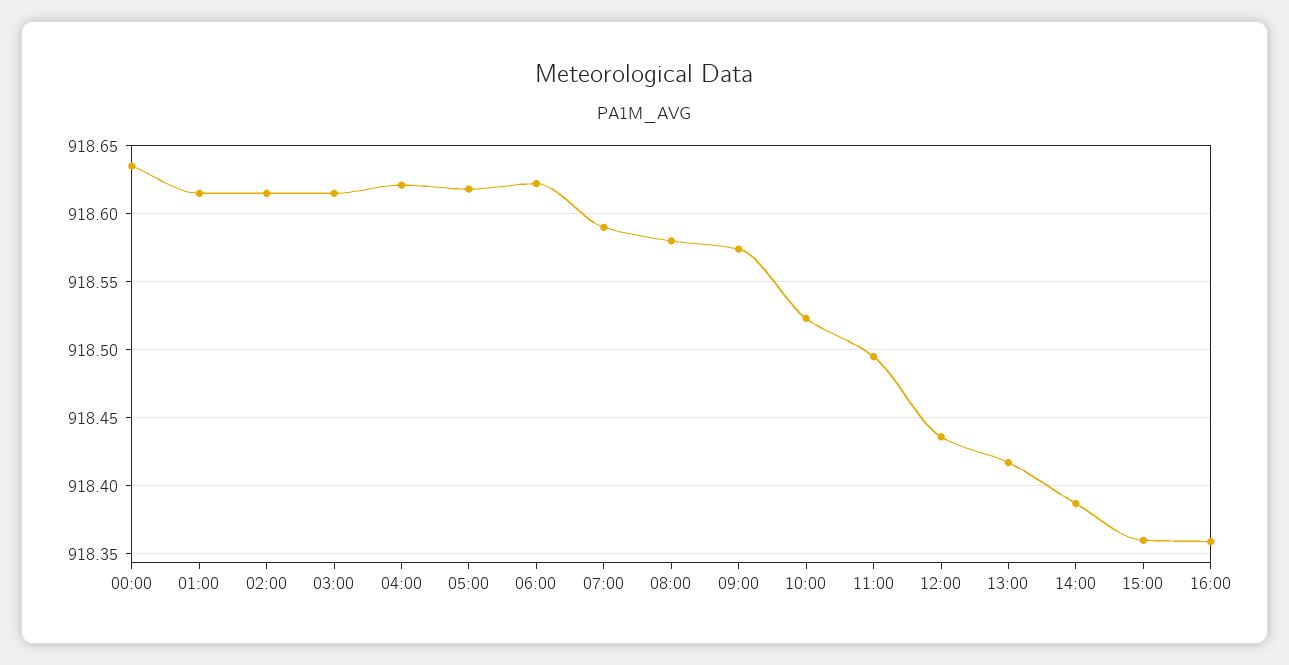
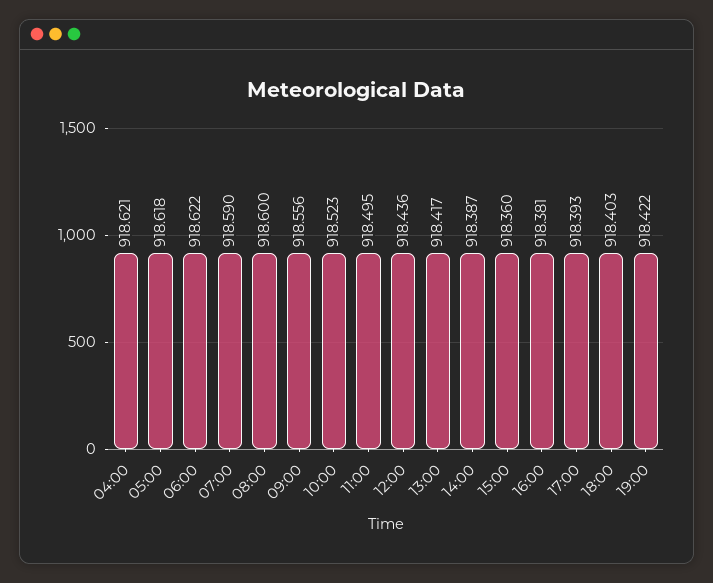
00:00: 918.635 -> none
01:00: 918.615 -> none
02:00: 918.615 -> none
03:00: 918.615 -> none
08:00: 918.58 -> 918.6
09:00: 918.575 -> 918.556
16:00: 918.36 -> 918.381
17:00: none -> 918.393
18:00: none -> 918.403
19:00: none -> 918.422

